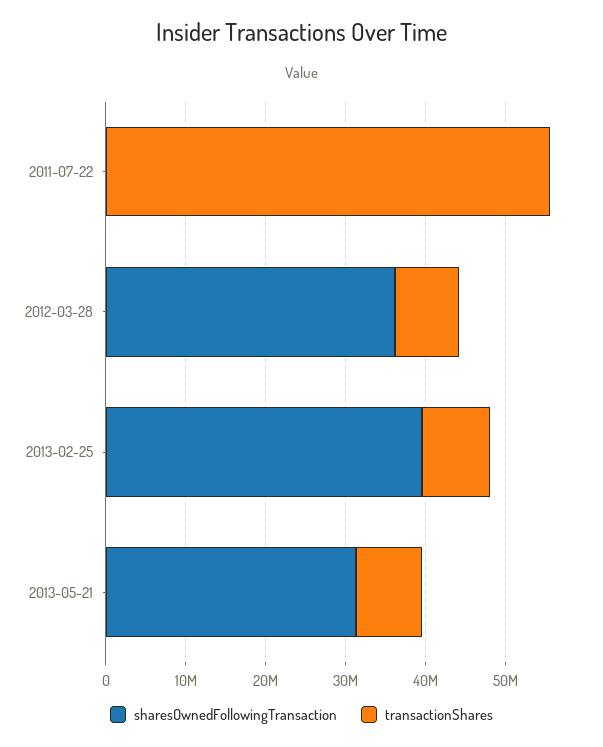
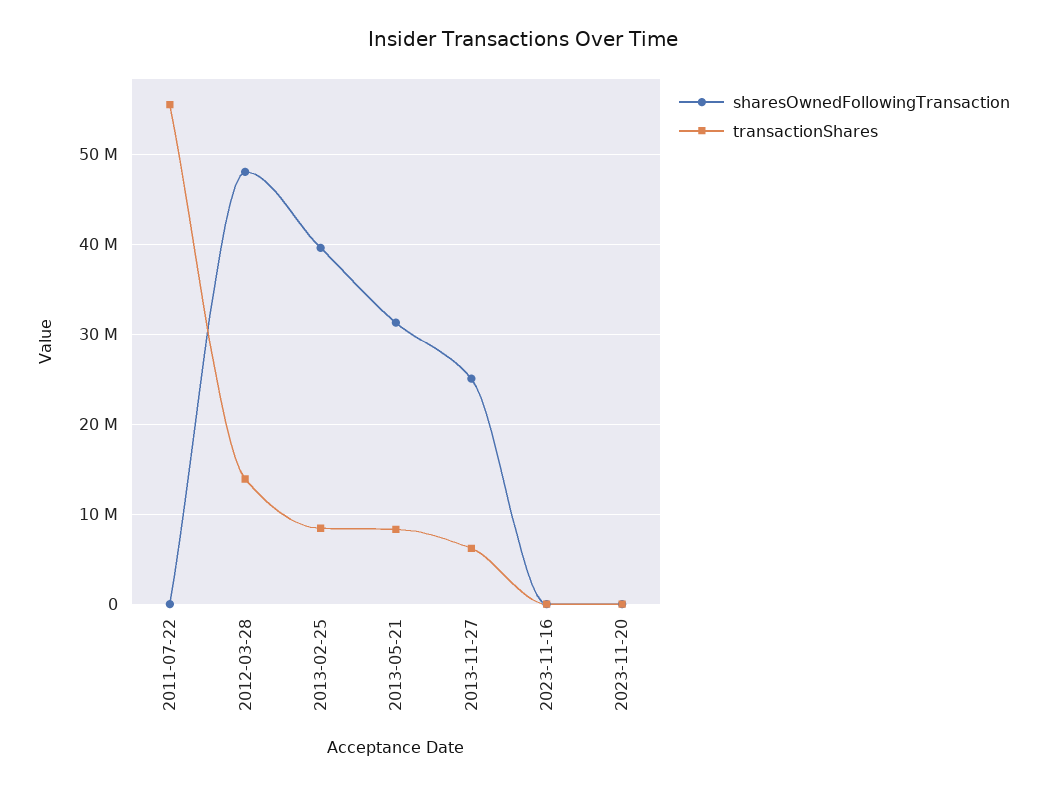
sharesOwnedFollowingTransaction, 2012-03-28: 36000000 -> 48000000
transactionShares, 2012-03-28: 8000000 -> 14000000
sharesOwnedFollowingTransaction, 2013-11-27: none -> 25000000
transactionShares, 2013-11-27: none -> 6000000
sharesOwnedFollowingTransaction, 2023-11-16: none -> 0
transactionShares, 2023-11-16: none -> 0
sharesOwnedFollowingTransaction, 2023-11-20: none -> 0
transactionShares, 2023-11-20: none -> 0

